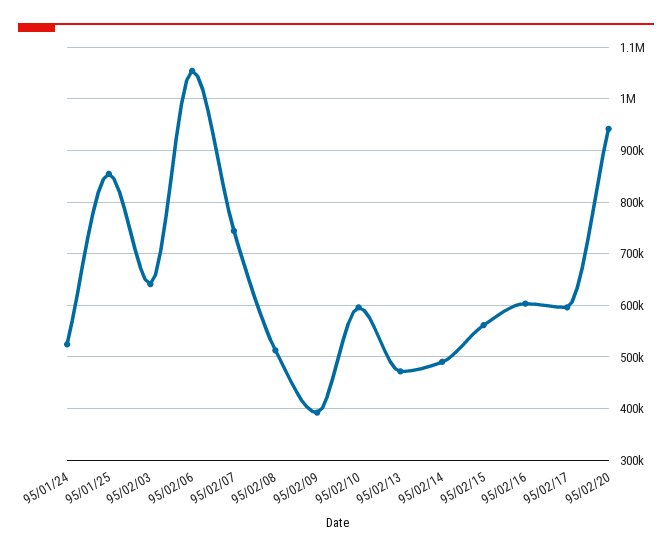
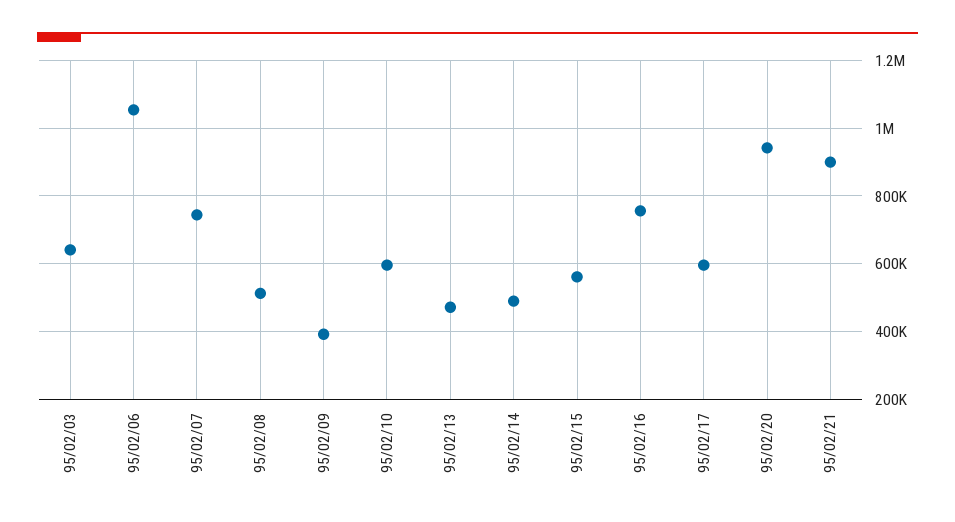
95/01/24: 520000 -> none
95/01/25: 860000 -> none
95/02/16: 600000 -> 760000
95/02/21: none -> 900000

